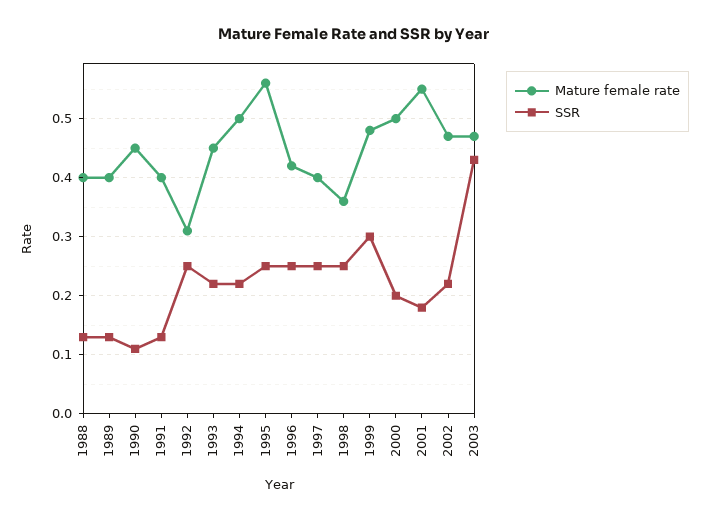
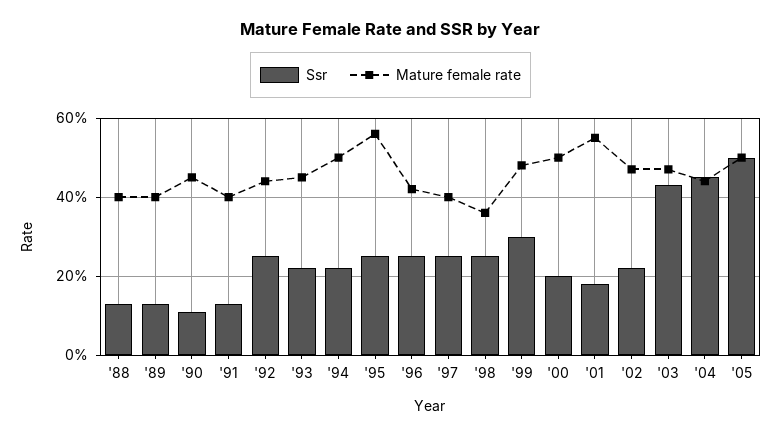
Mature female rate, 1992: 0.3 -> 0.45
SSR, '04: none -> 0.45
Mature female rate, '04: none -> 0.45
SSR, '05: none -> 0.5
Mature female rate, '05: none -> 0.5

